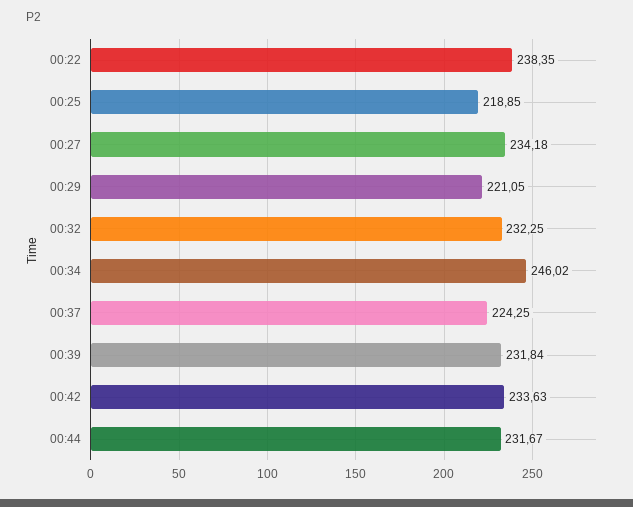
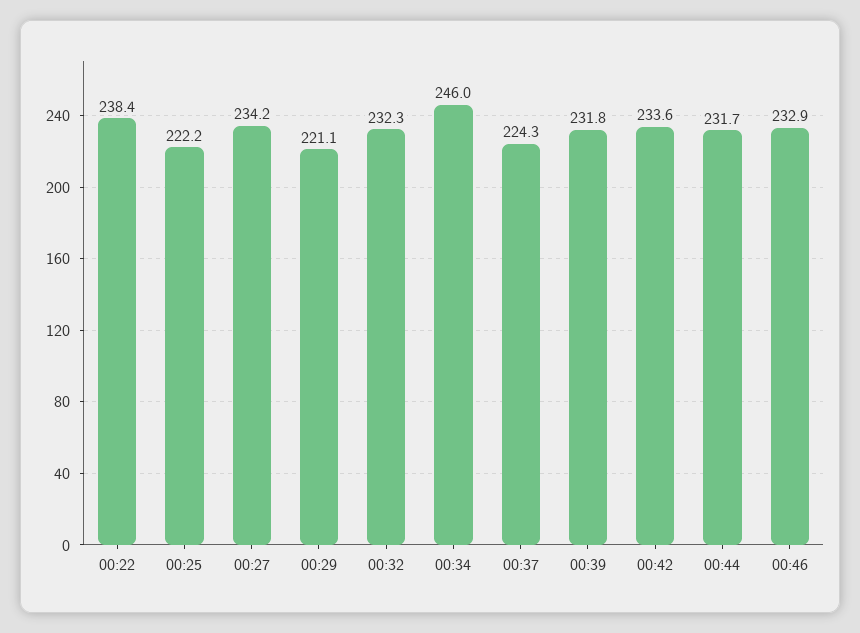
00:25: 218.85 -> 222.2
00:46: none -> 232.9

